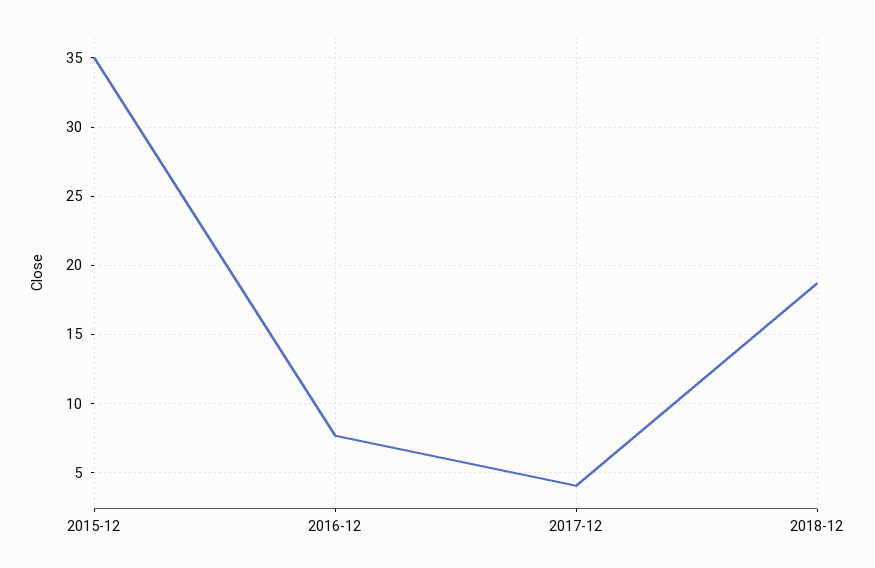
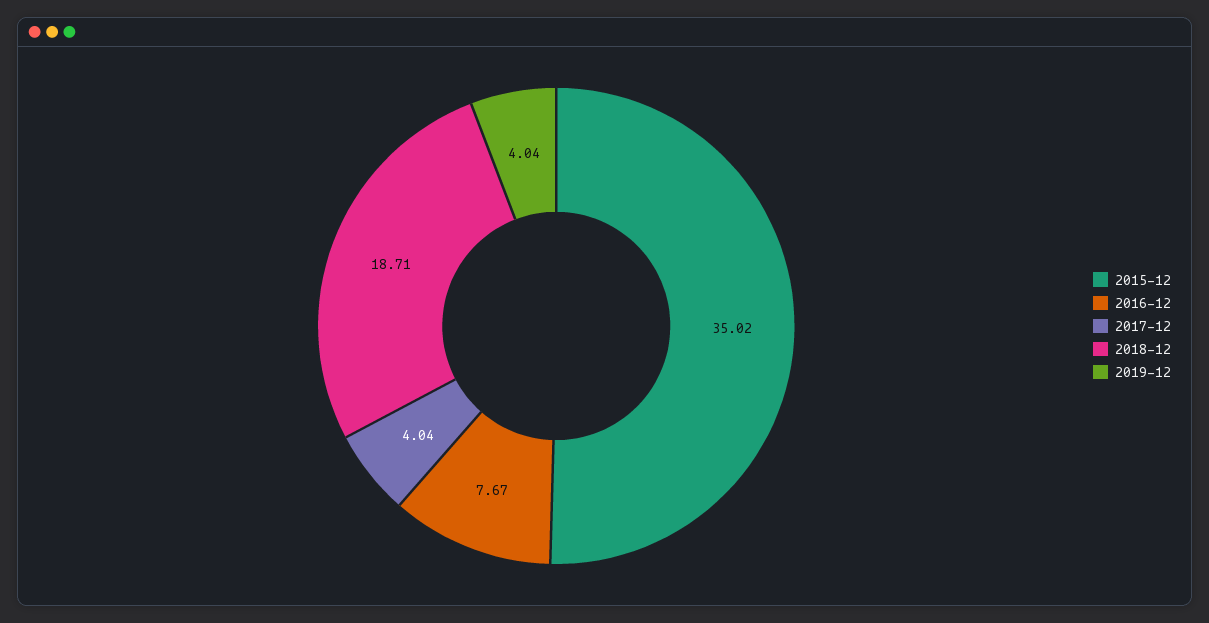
2019-12: none -> 4.04

